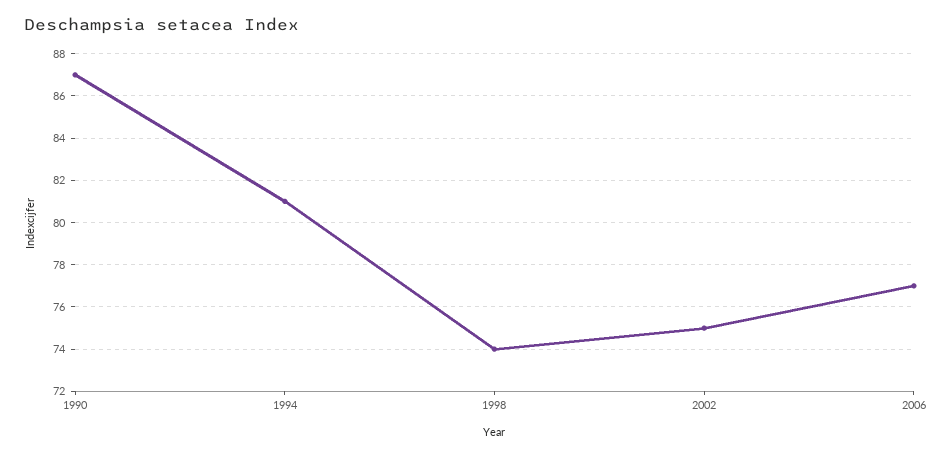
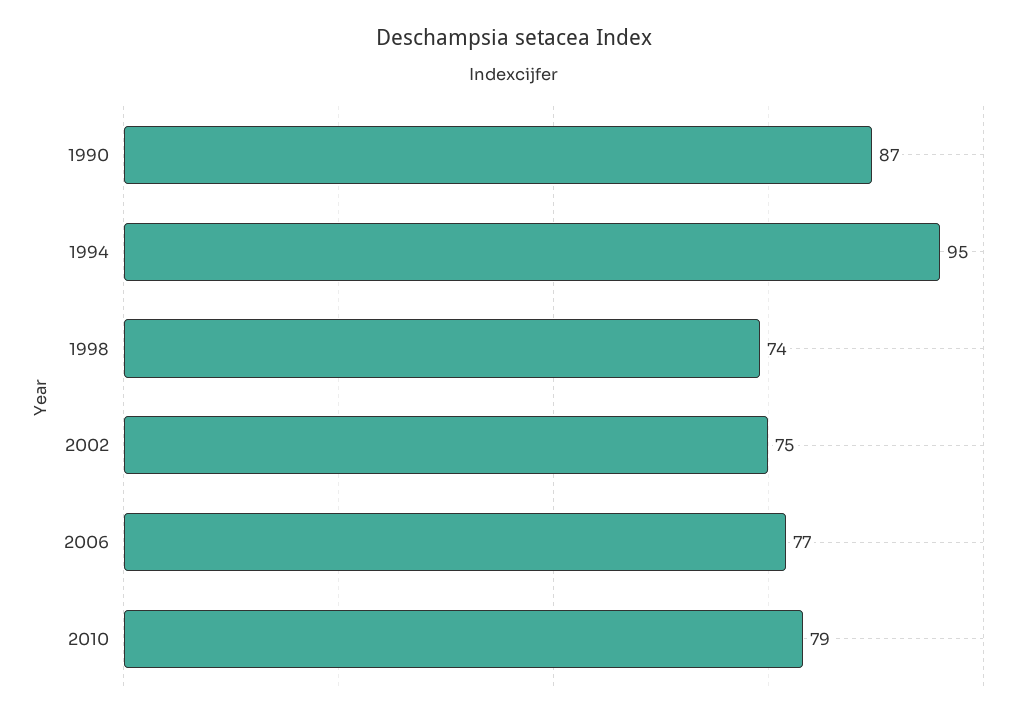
1994: 81 -> 95
2010: none -> 79

